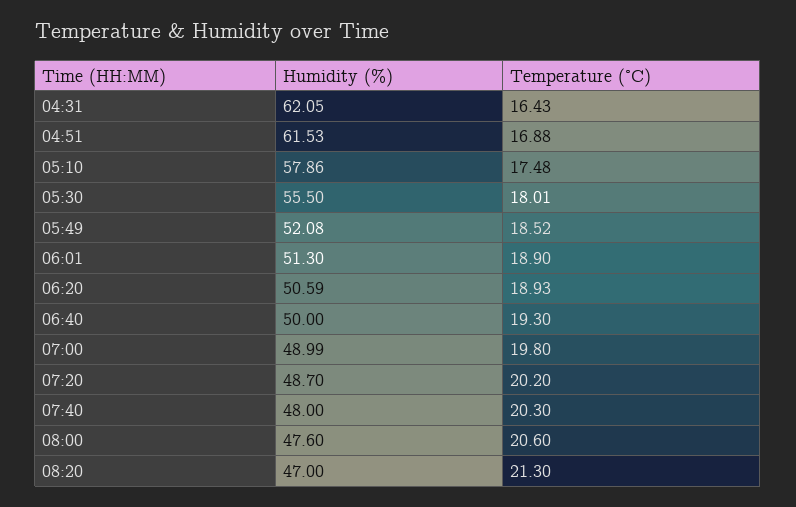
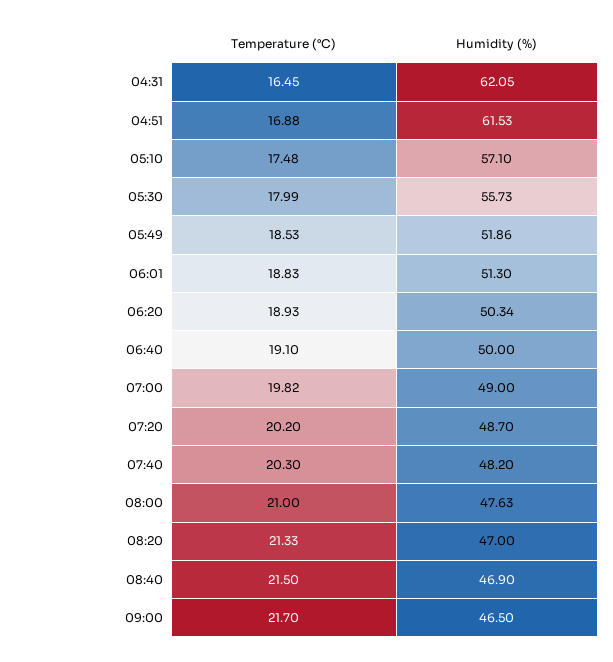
Temperature (°C), 04:31: 16.43 -> 16.45
Humidity (%), 05:10: 57.86 -> 57.1
Humidity (%), 05:30: 55.5 -> 55.73
Temperature (°C), 05:30: 18.01 -> 17.99
Humidity (%), 05:49: 52.08 -> 51.86
Temperature (°C), 05:49: 18.52 -> 18.53
Temperature (°C), 06:01: 18.9 -> 18.83
Humidity (%), 06:20: 50.59 -> 50.34
Temperature (°C), 06:40: 19.3 -> 19.1
Humidity (%), 07:00: 48.99 -> 49
Temperature (°C), 07:00: 19.8 -> 19.82
Humidity (%), 07:40: 48 -> 48.2
Humidity (%), 08:00: 47.6 -> 47.63
Temperature (°C), 08:00: 20.6 -> 21
Temperature (°C), 08:20: 21.3 -> 21.33
Temperature (°C), 08:40: none -> 21.5
Humidity (%), 08:40: none -> 46.9
Temperature (°C), 09:00: none -> 21.7
Humidity (%), 09:00: none -> 46.5

